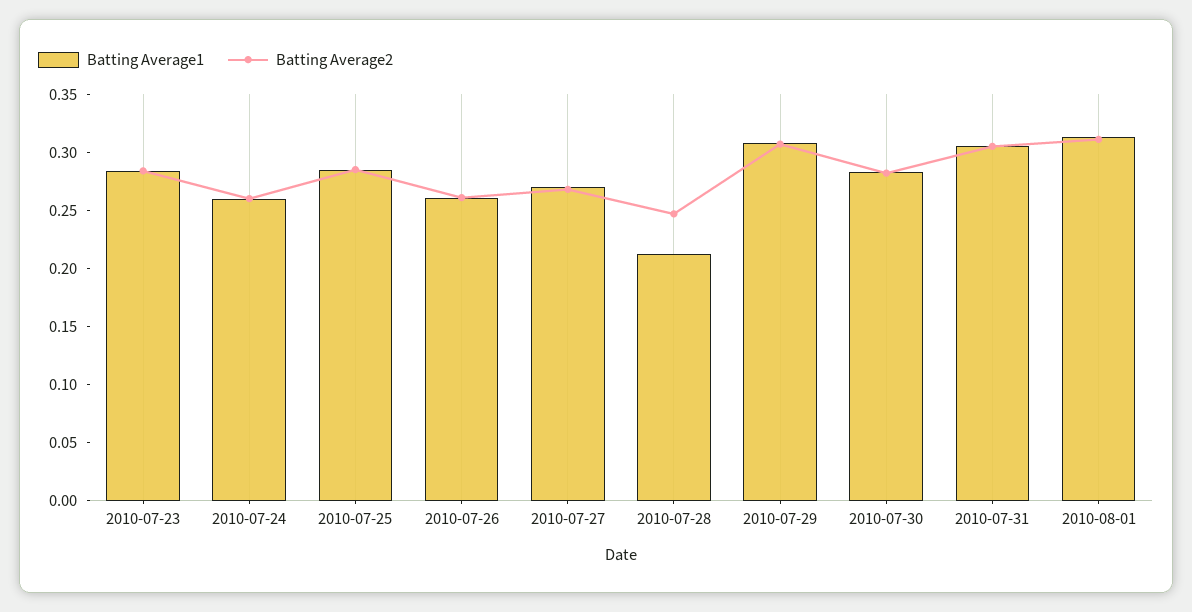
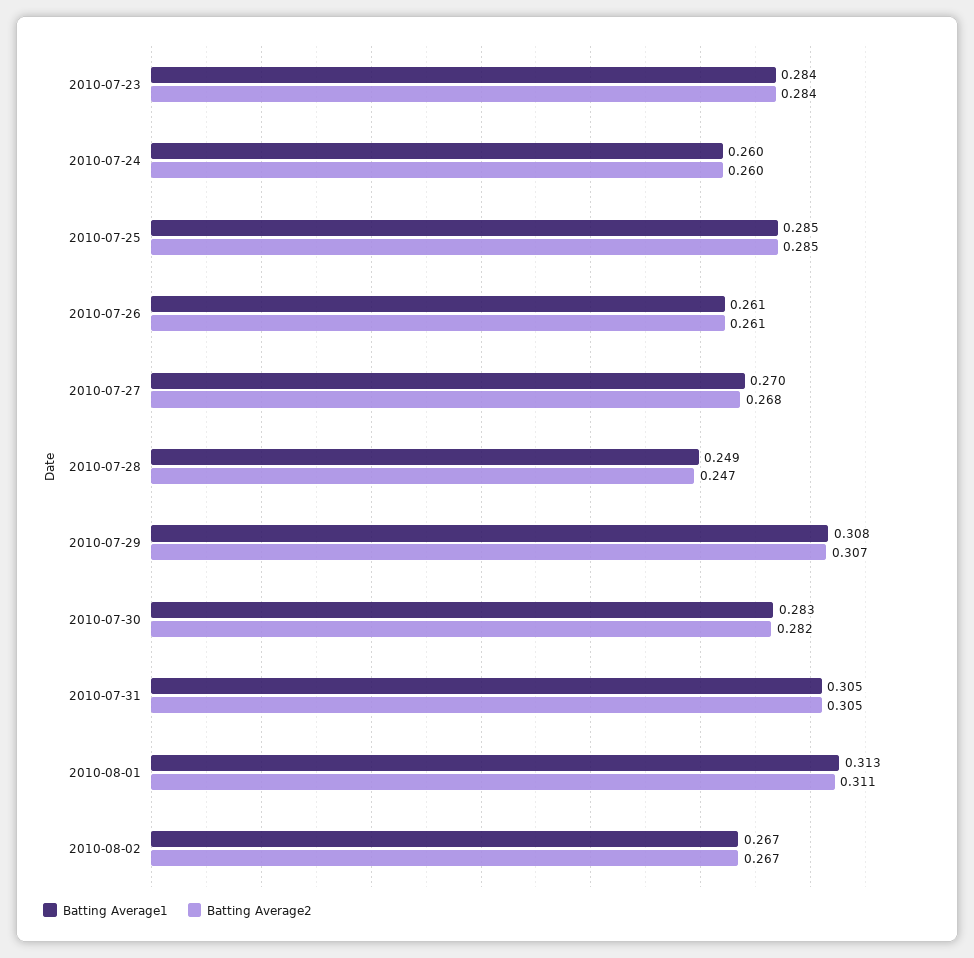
Batting Average1, 2010-07-28: 0.21 -> 0.249
Batting Average1, 2010-08-02: none -> 0.267
Batting Average2, 2010-08-02: none -> 0.267

